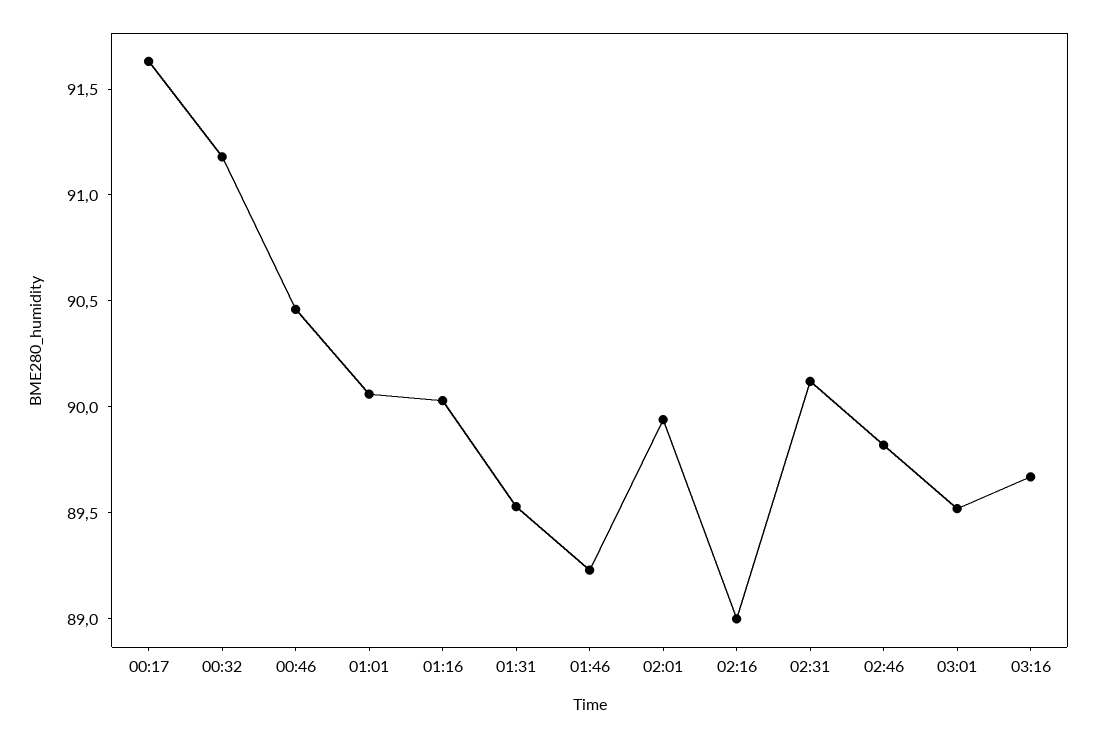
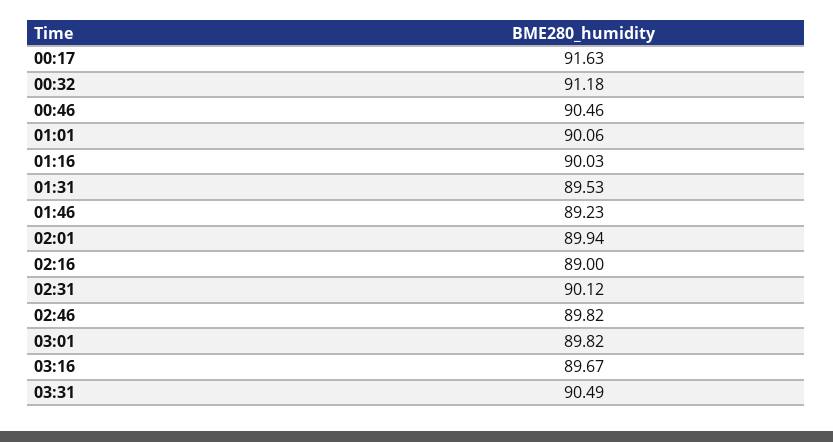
03:01: 89.5 -> 89.82
03:31: none -> 90.49

